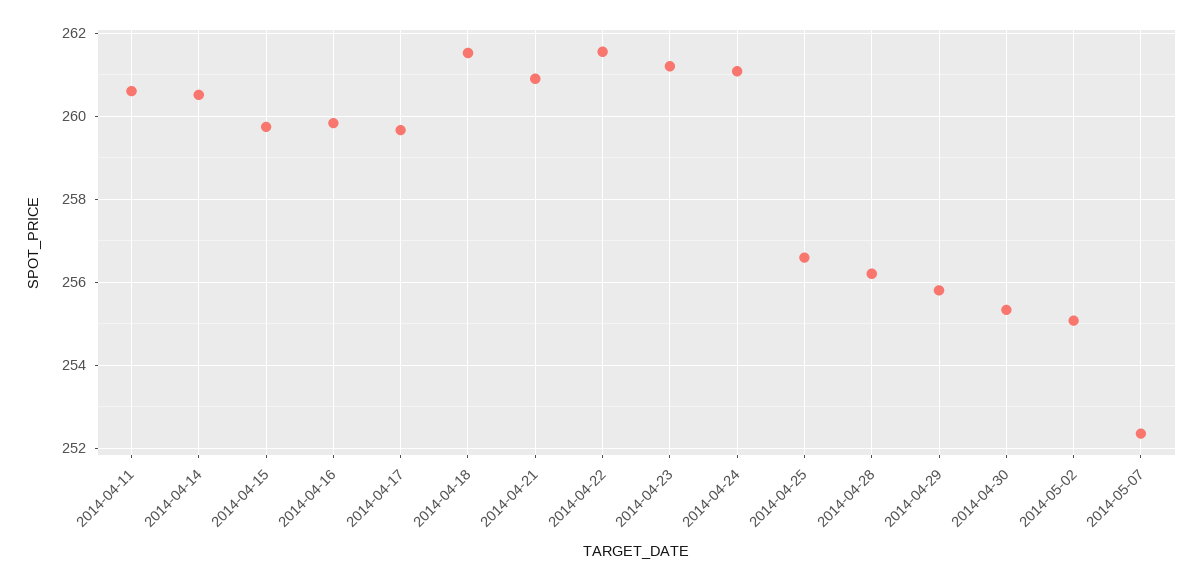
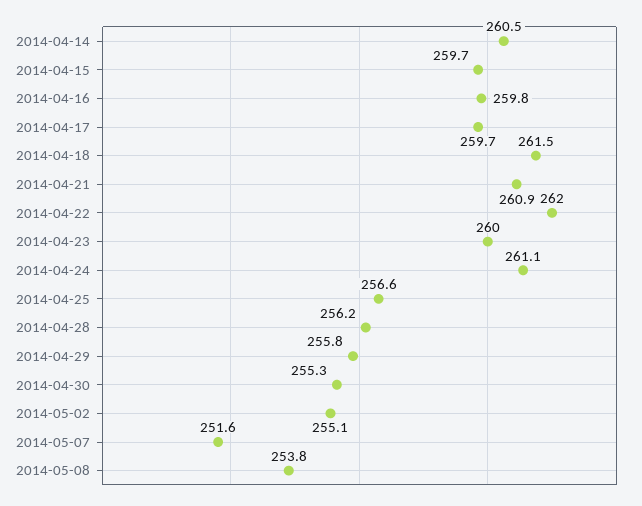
2014-04-11: 260.6 -> none
2014-04-22: 261.6 -> 262
2014-04-23: 261.2 -> 260
2014-05-07: 252.4 -> 251.6
2014-05-08: none -> 253.8

